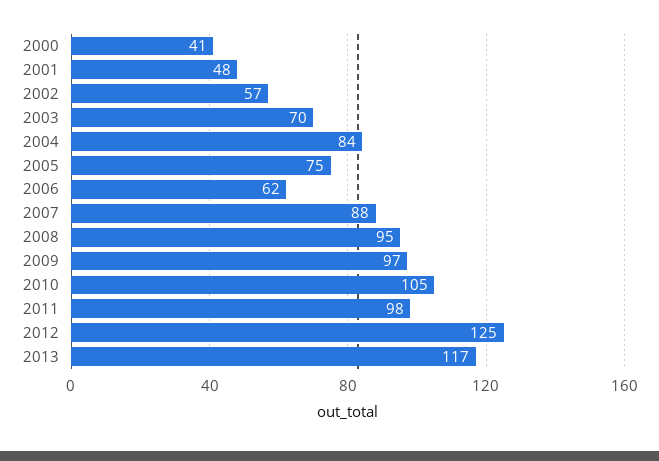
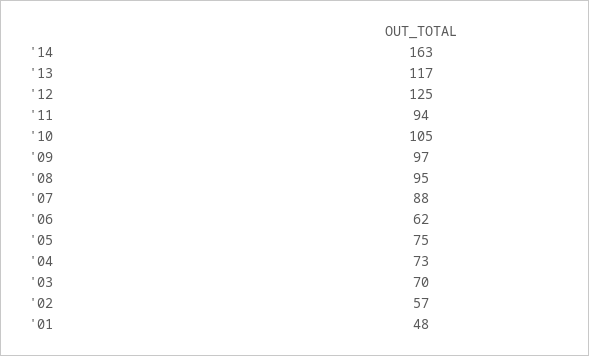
2000: 41 -> none
2004: 84 -> 73
2011: 98 -> 94
'14: none -> 163

